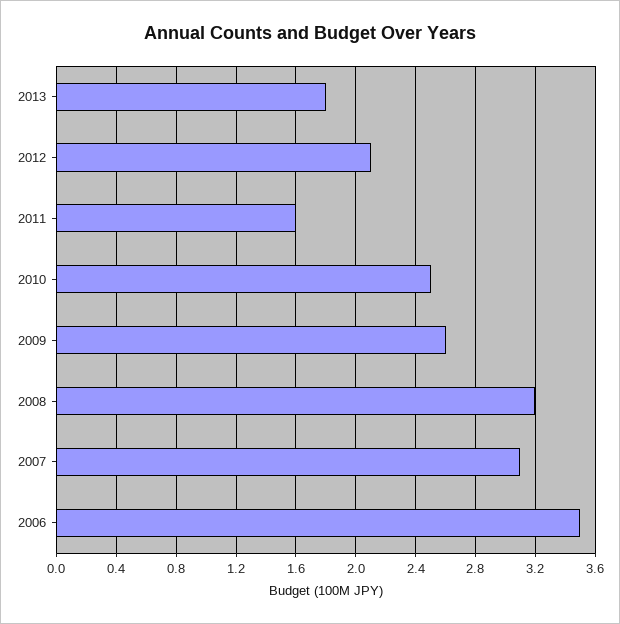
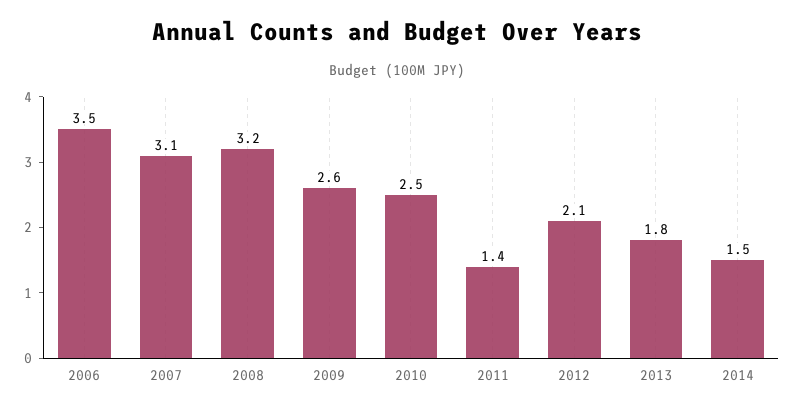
2011: 1.6 -> 1.4
2014: none -> 1.5

